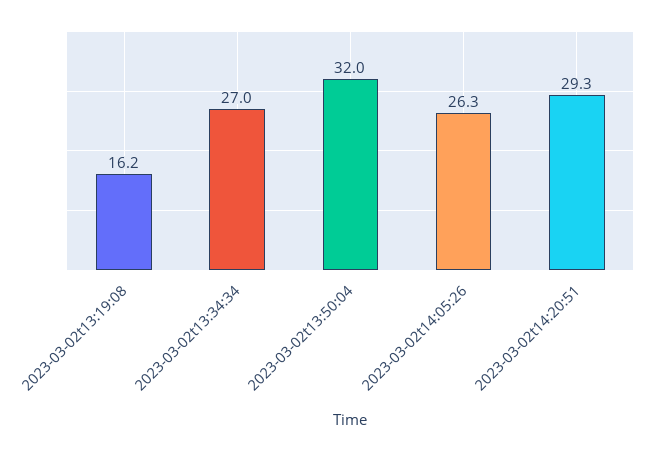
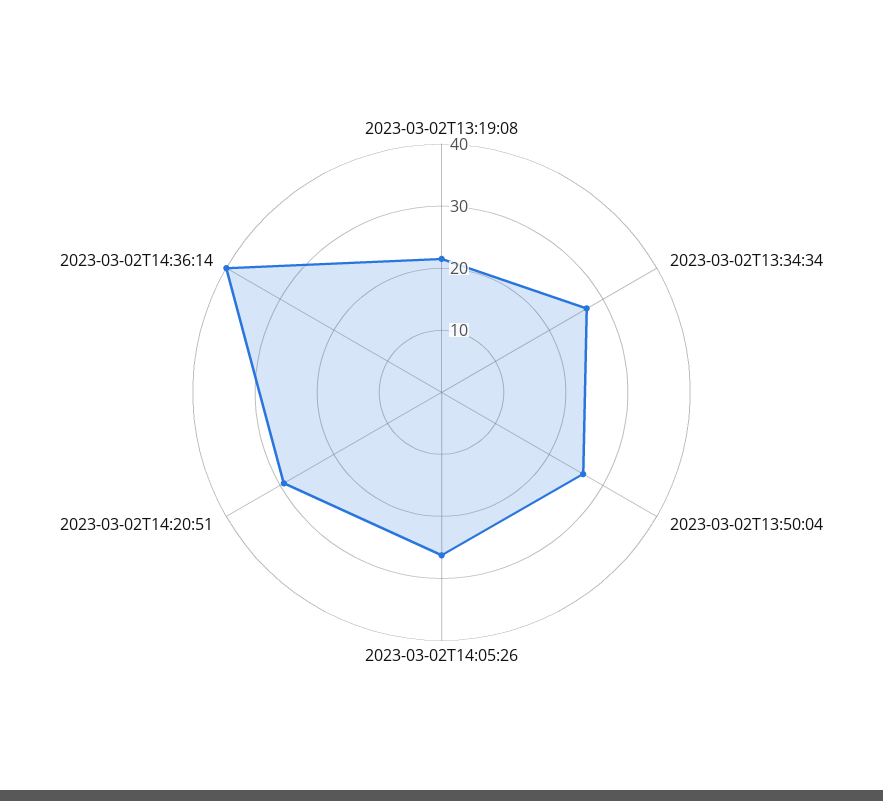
2023-03-02t13:19:08: 16.2 -> 22
2023-03-02t13:50:04: 32 -> 26
2023-03-02T14:36:14: none -> 40

